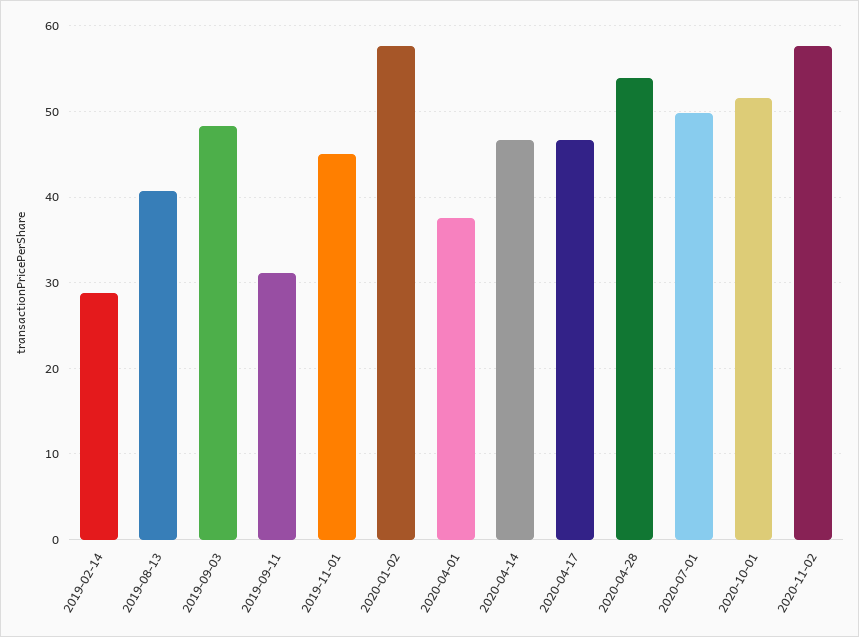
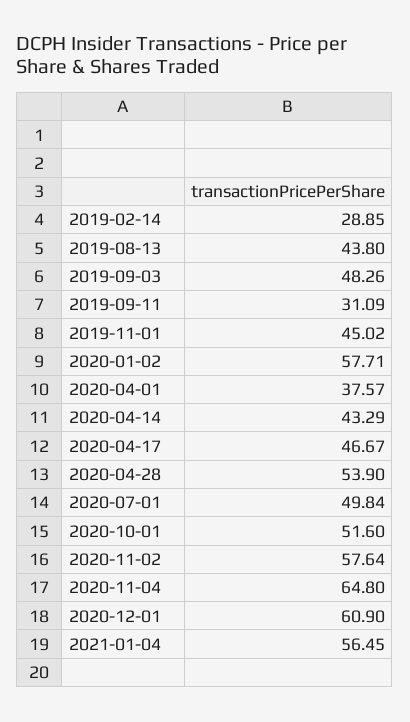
2019-08-13: 41 -> 43.8
2020-04-14: 47 -> 43.29
2020-11-04: none -> 64.8
2020-12-01: none -> 60.9
2021-01-04: none -> 56.45

